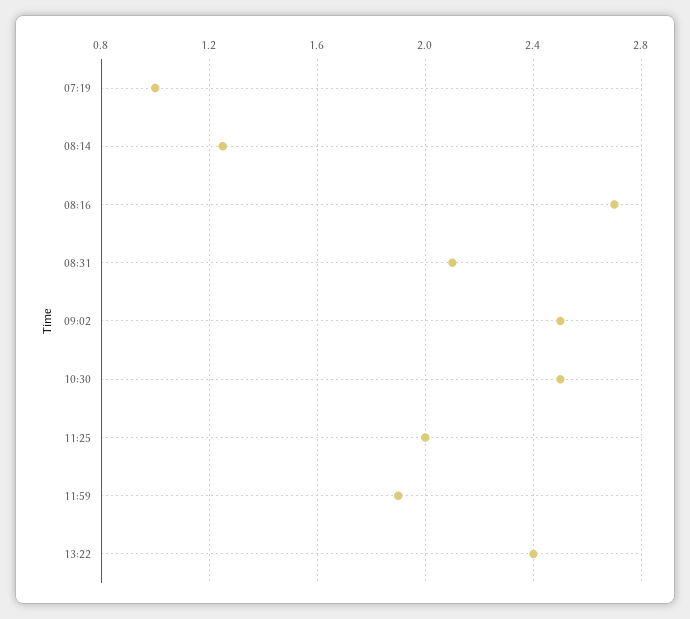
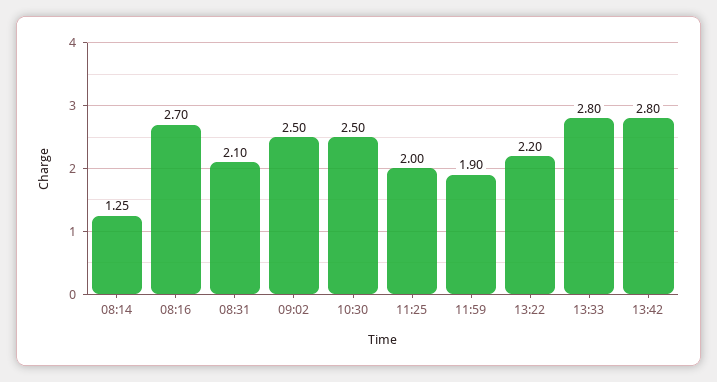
07:19: 1 -> none
13:22: 2.4 -> 2.2
13:33: none -> 2.8
13:42: none -> 2.8

